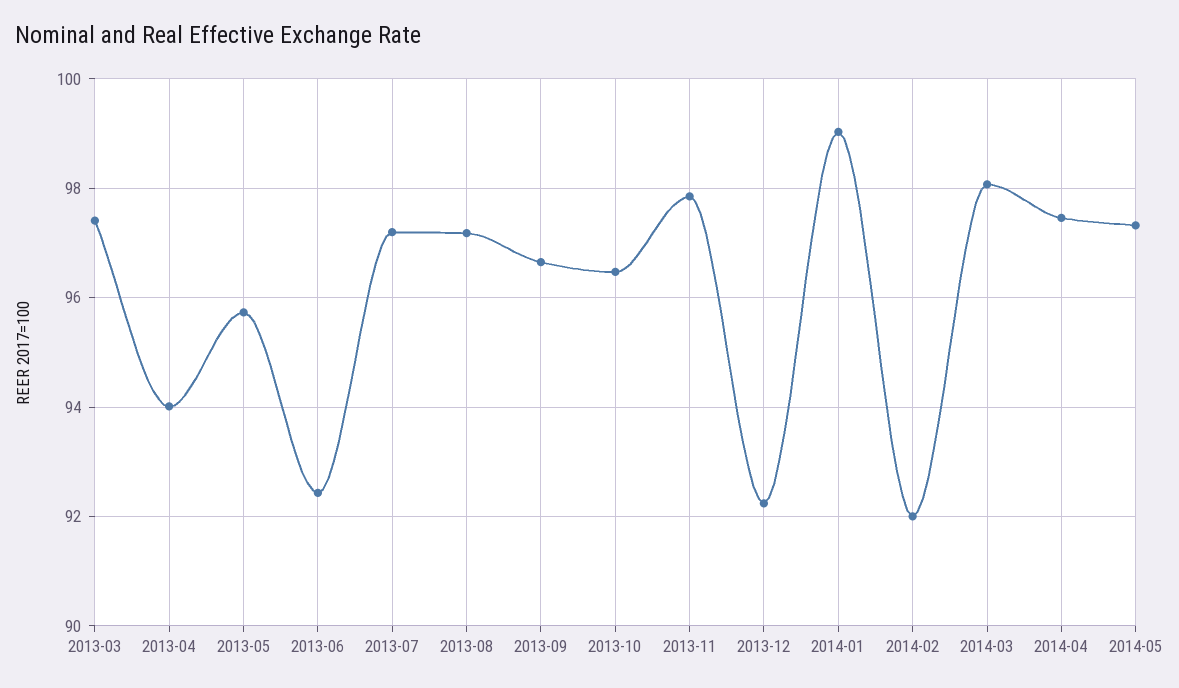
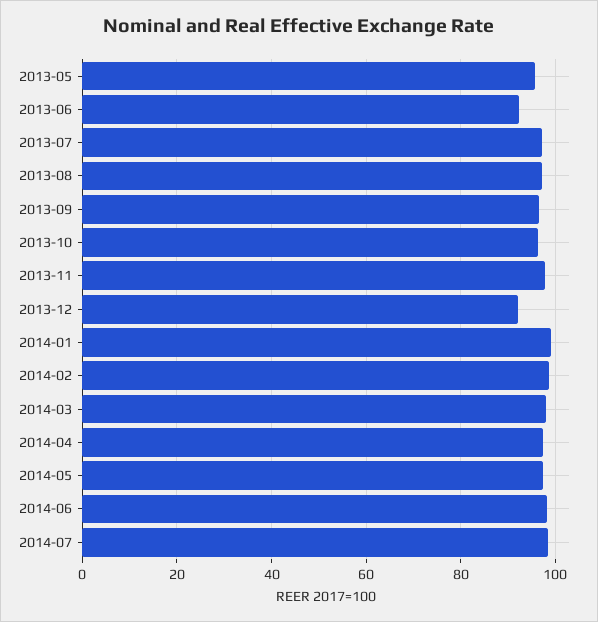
2013-03: 97.4 -> none
2013-04: 94 -> none
2014-02: 92 -> 98
2014-06: none -> 98
2014-07: none -> 98

